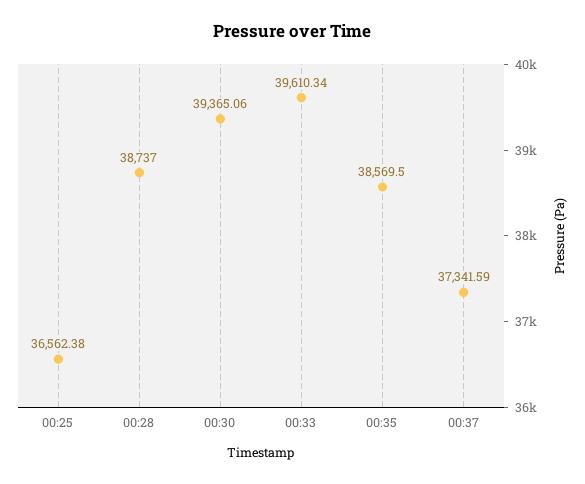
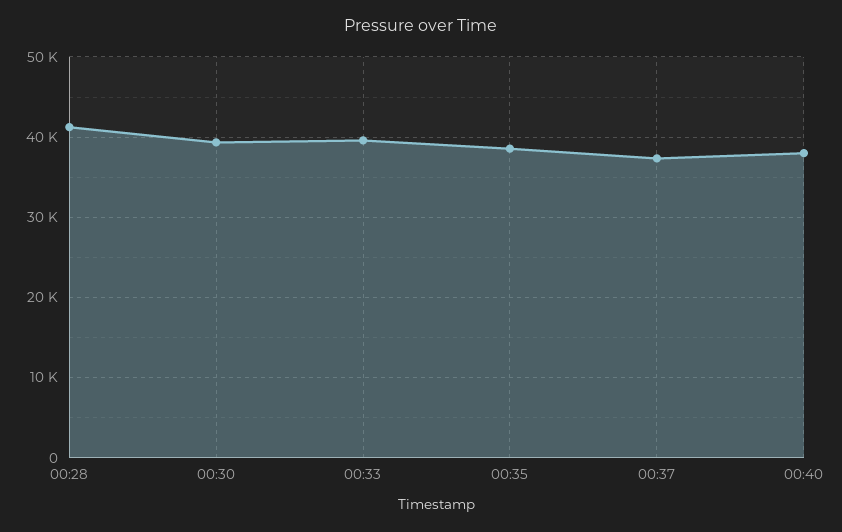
00:25: 36562.38 -> none
00:28: 38737 -> 41000
00:40: none -> 38000

